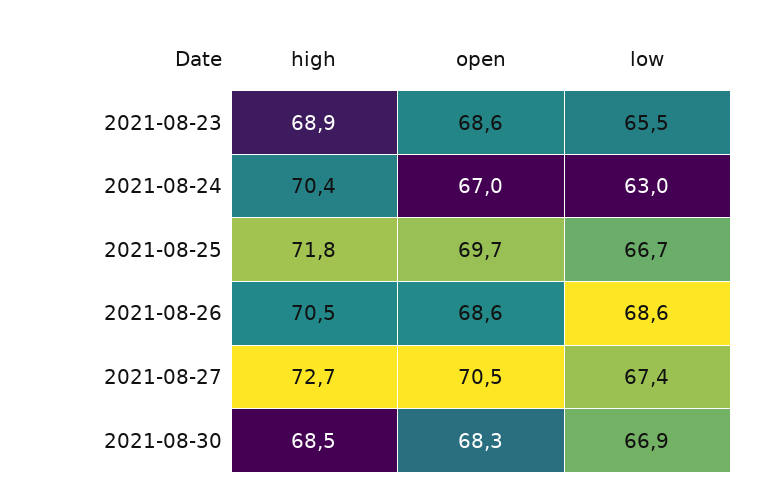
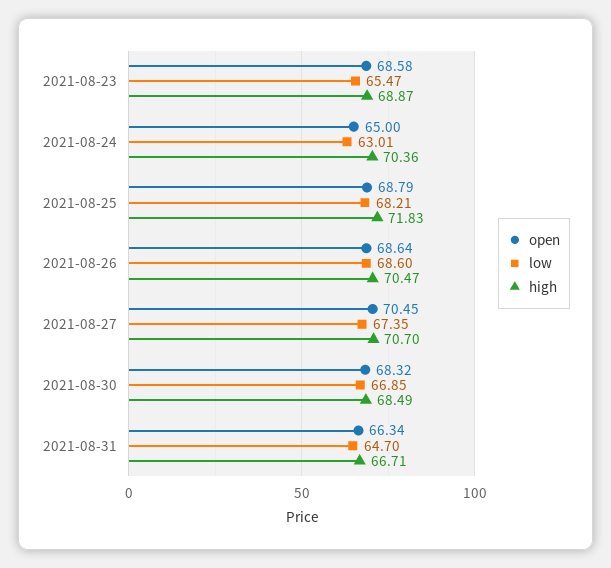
open, 2021-08-24: 67 -> 65
open, 2021-08-25: 69.7 -> 68.79
low, 2021-08-25: 66.7 -> 68.21
high, 2021-08-27: 72.7 -> 70.7
open, 2021-08-31: none -> 66.34
low, 2021-08-31: none -> 64.7
high, 2021-08-31: none -> 66.71

